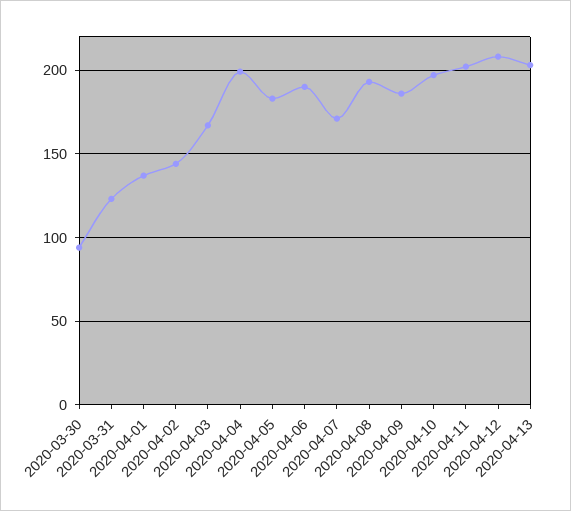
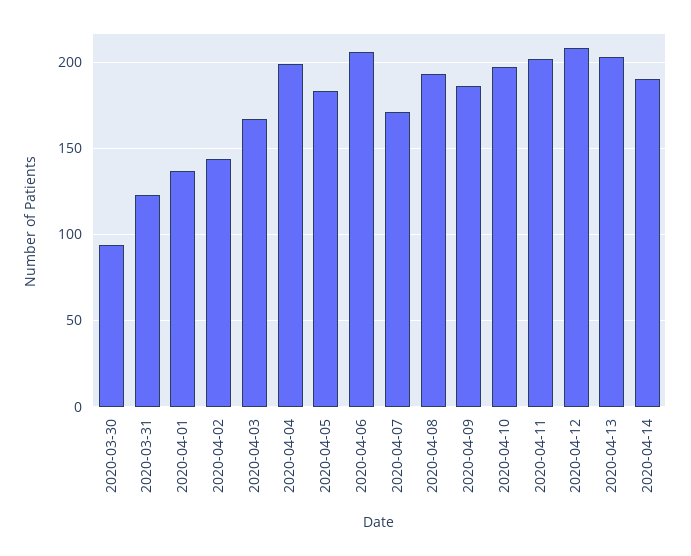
2020-04-06: 190 -> 205
2020-04-14: none -> 190

